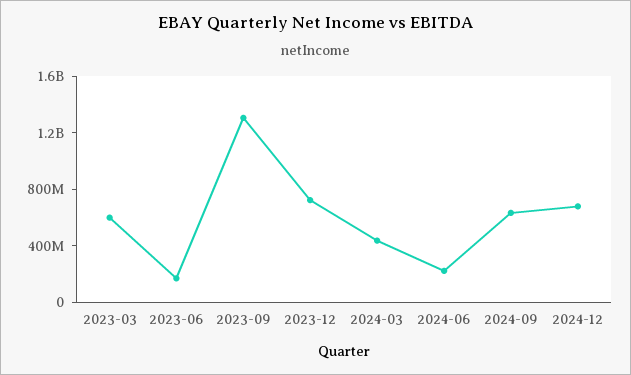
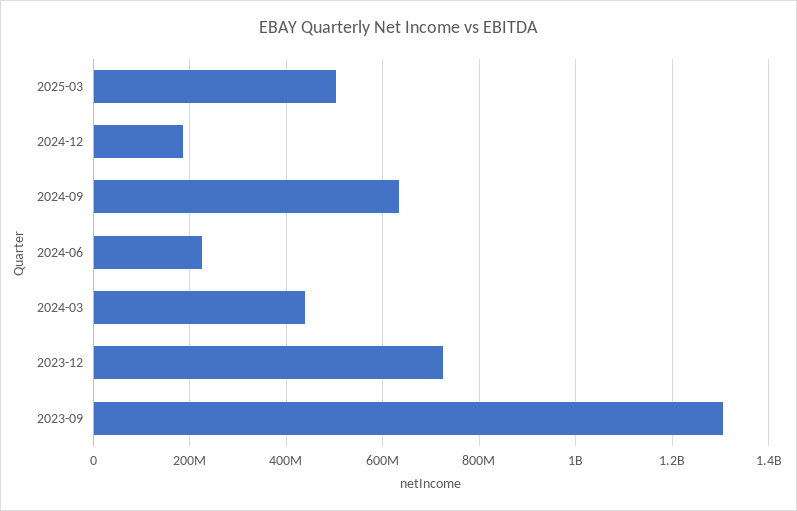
2023-03: 600000000 -> none
2023-06: 200000000 -> none
2024-12: 700000000 -> 180000000
2025-03: none -> 500000000

